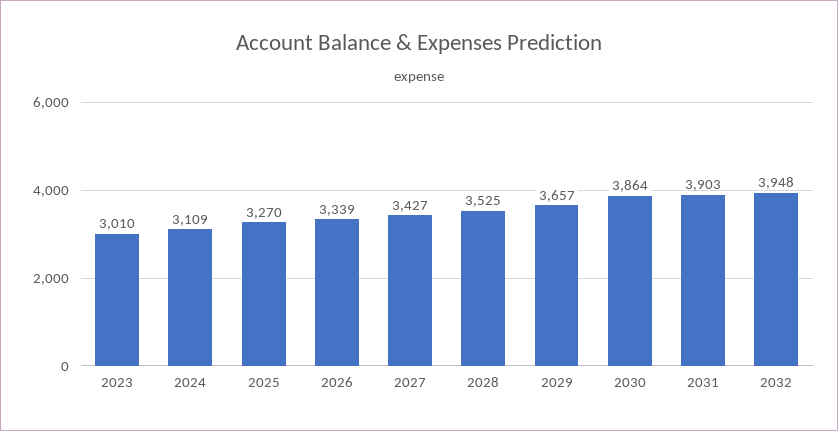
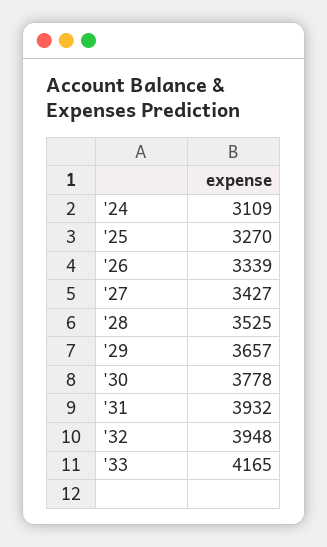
2023: 3010 -> none
2030: 3864 -> 3778
2031: 3903 -> 3932
'33: none -> 4165

